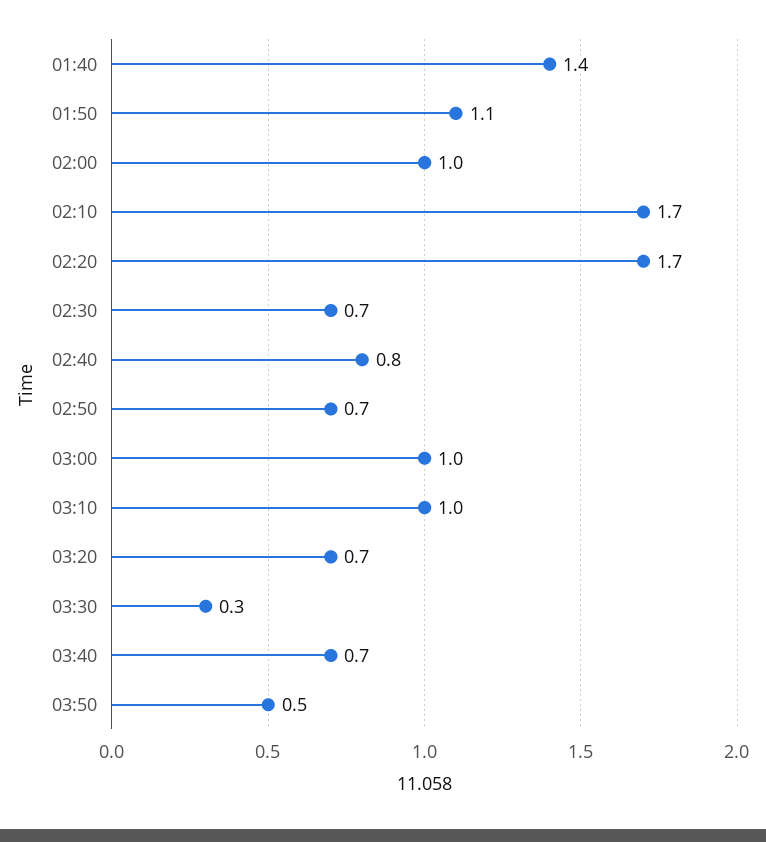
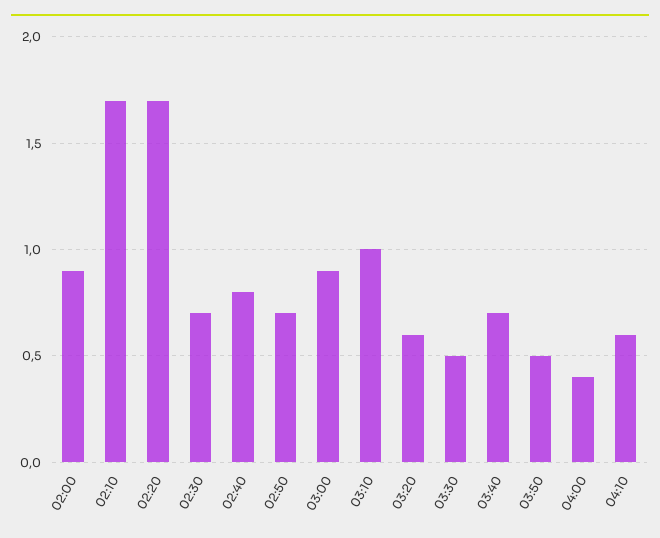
01:40: 1.4 -> none
01:50: 1.1 -> none
02:00: 1 -> 0.9
03:00: 1 -> 0.9
03:20: 0.7 -> 0.6
03:30: 0.3 -> 0.5
04:00: none -> 0.4
04:10: none -> 0.6

